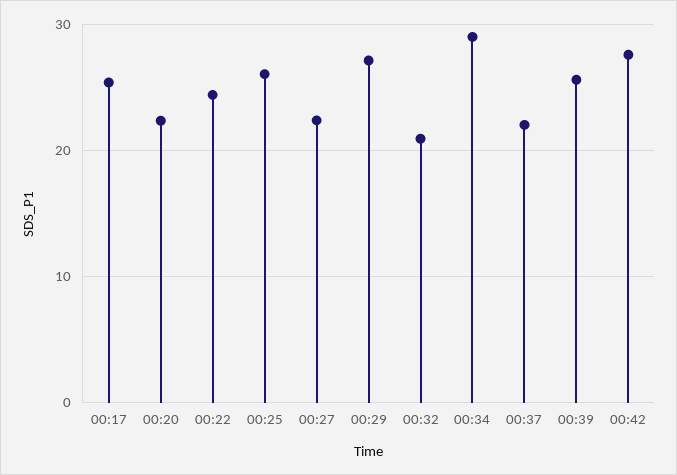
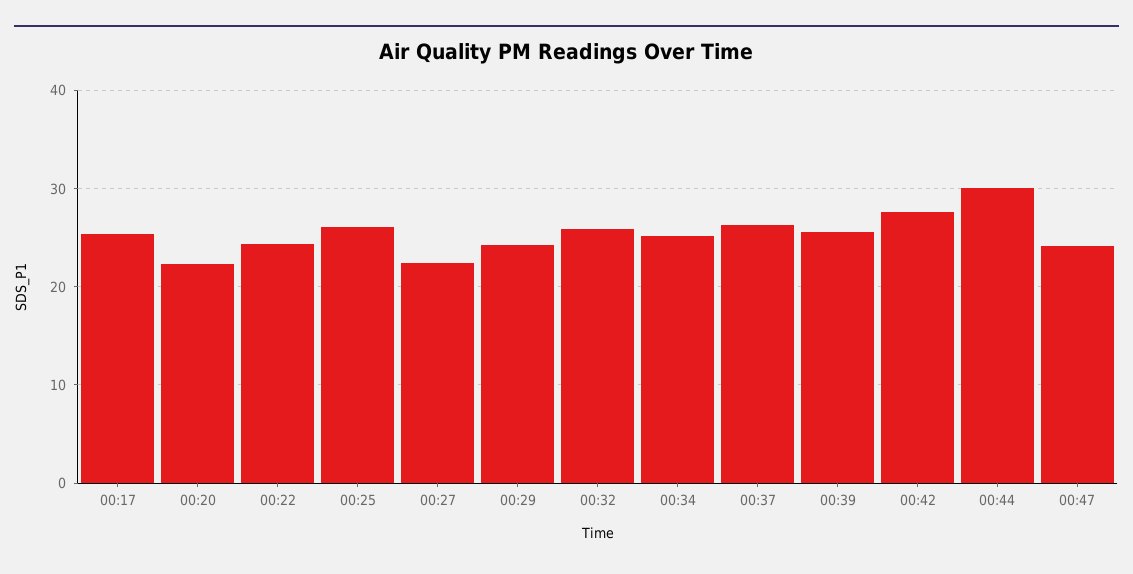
00:29: 27 -> 24
00:32: 21 -> 26
00:34: 29 -> 25
00:37: 22 -> 26
00:44: none -> 30
00:47: none -> 24

